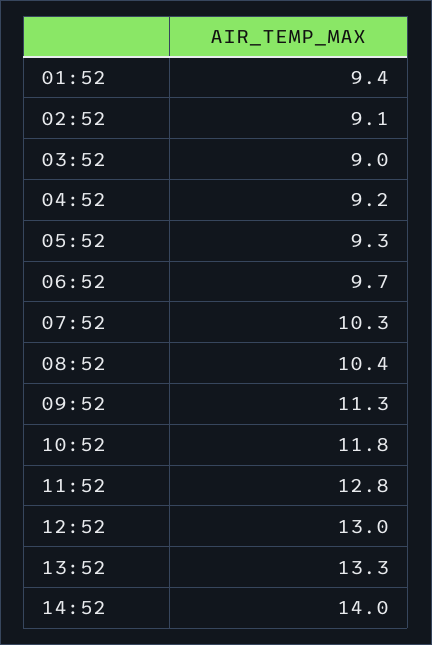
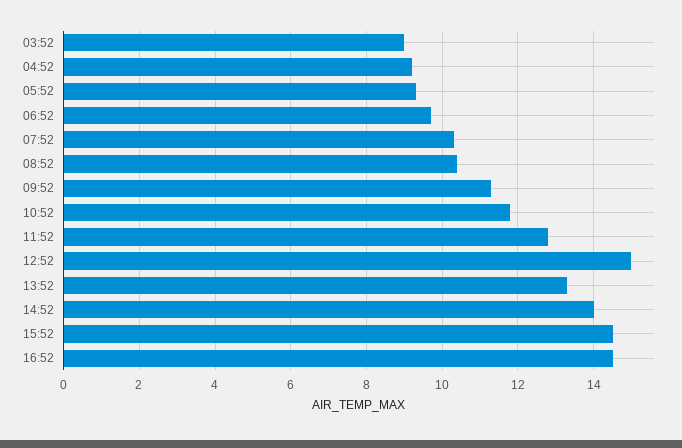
01:52: 9.4 -> none
02:52: 9.1 -> none
12:52: 13 -> 15
15:52: none -> 14.5
16:52: none -> 14.5

